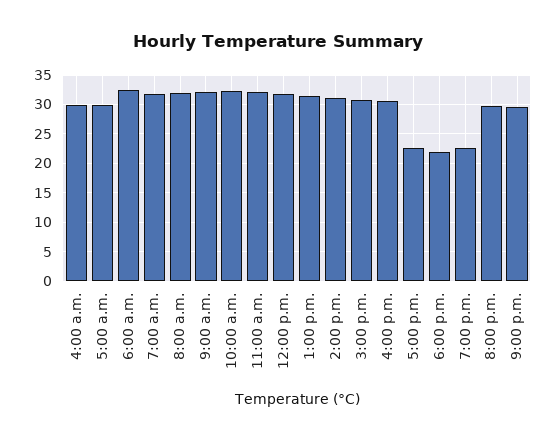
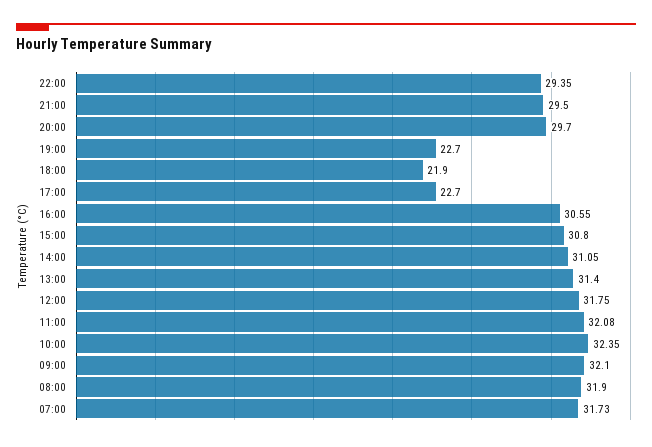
4:00 a.m.: 30 -> none
5:00 a.m.: 30 -> none
6:00 a.m.: 32.5 -> none
22:00: none -> 29.35

